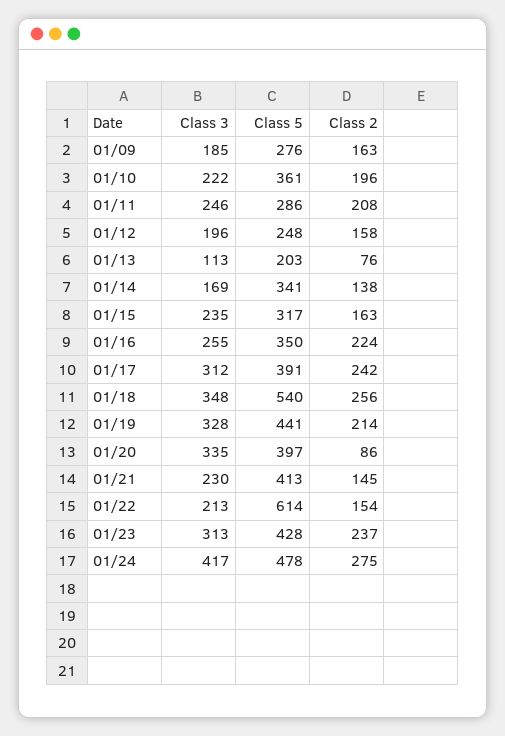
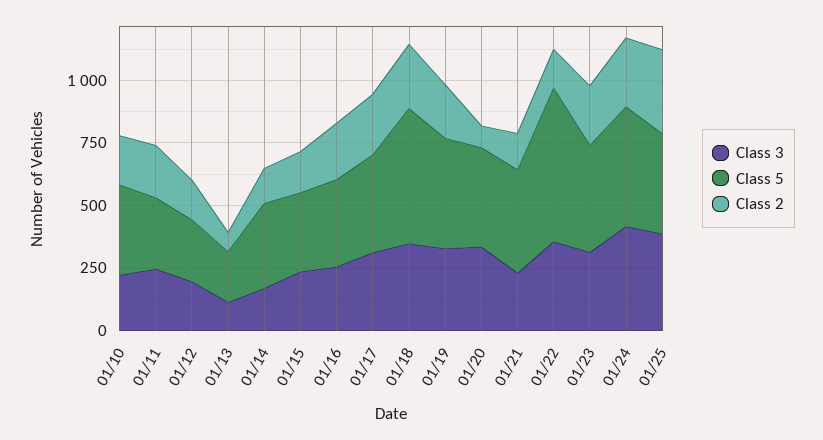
Class 3, 01/09: 185 -> none
Class 5, 01/09: 276 -> none
Class 2, 01/09: 163 -> none
Class 3, 01/22: 213 -> 350
Class 3, 01/25: none -> 400
Class 5, 01/25: none -> 400
Class 2, 01/25: none -> 350

